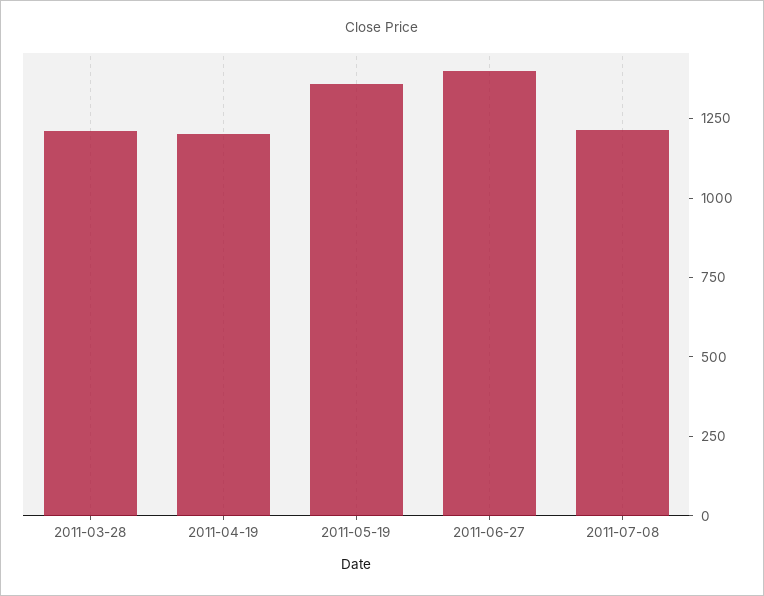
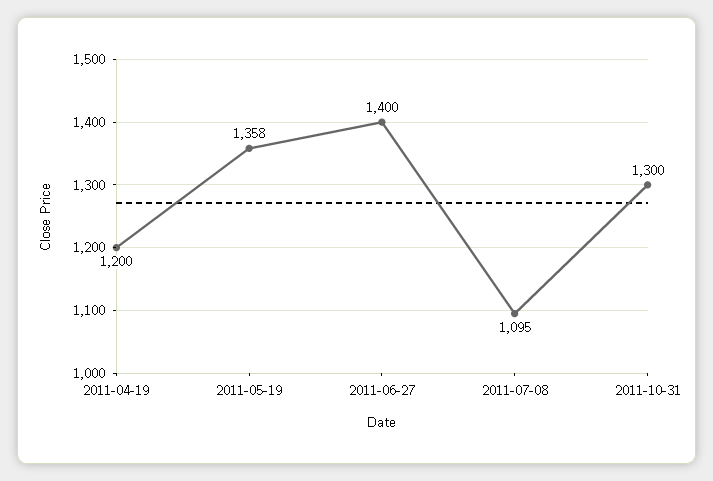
2011-03-28: 1200 -> none
2011-07-08: 1200 -> 1095
2011-10-31: none -> 1300

